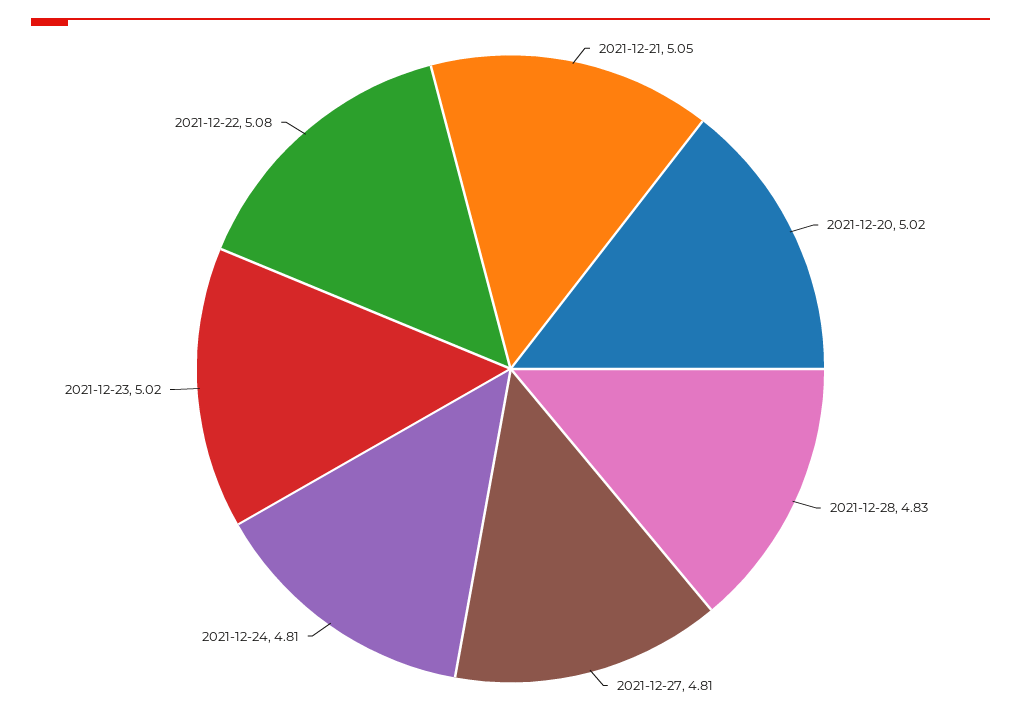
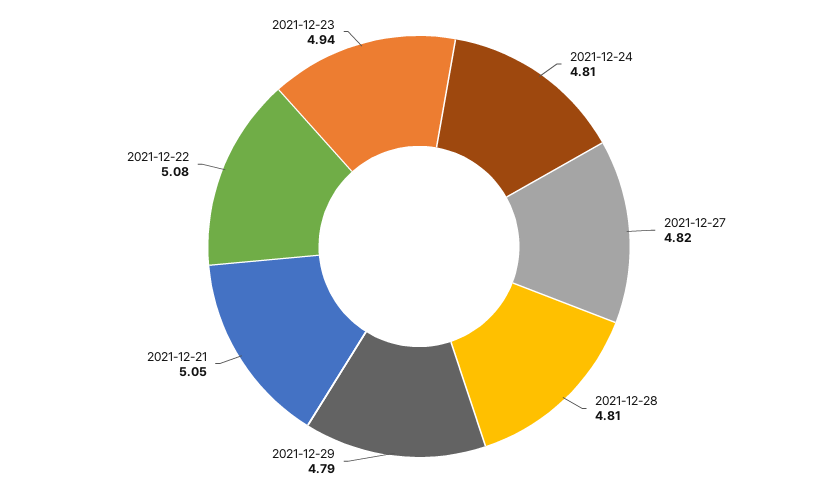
2021-12-20: 5.02 -> none
2021-12-28: 4.83 -> 4.81
2021-12-27: 4.81 -> 4.82
2021-12-23: 5.02 -> 4.94
2021-12-29: none -> 4.79

